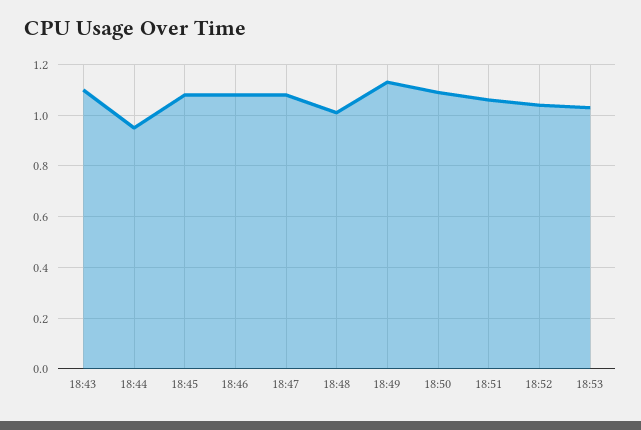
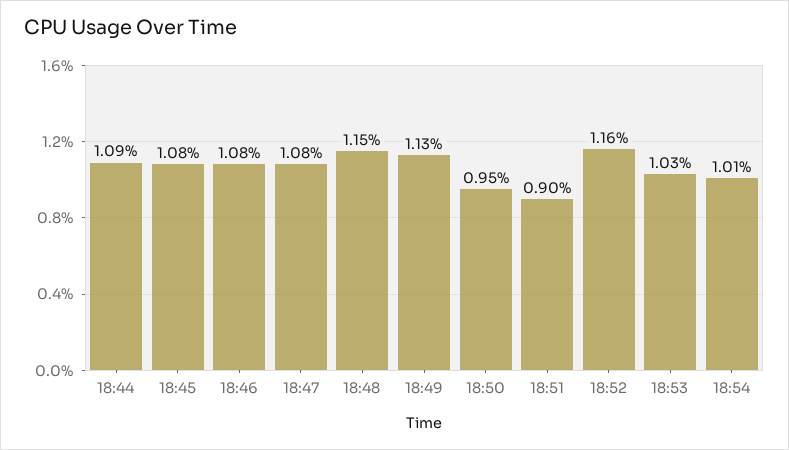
18:43: 1.1 -> none
18:44: 0.95 -> 1.09
18:48: 1 -> 1.15
18:50: 1.1 -> 0.95
18:51: 1.05 -> 0.9
18:52: 1.05 -> 1.16
18:54: none -> 1.01

